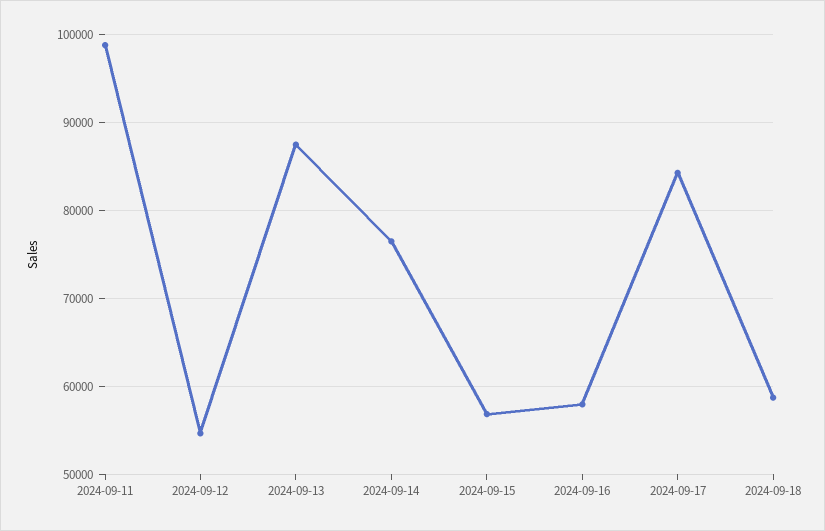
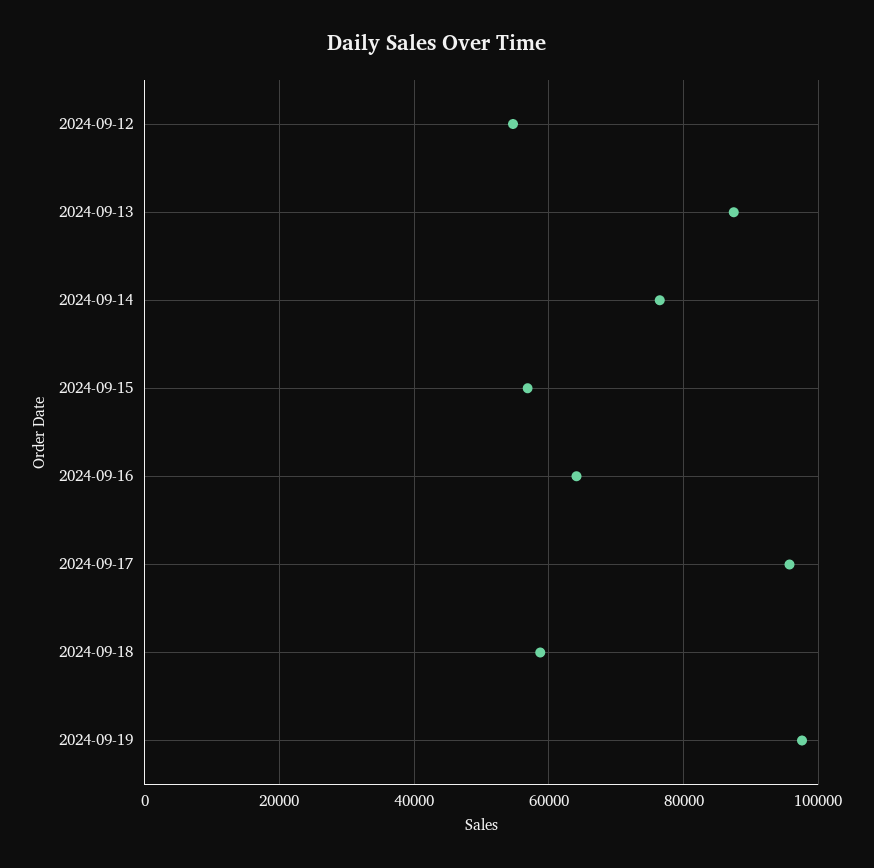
2024-09-11: 99000 -> none
2024-09-16: 58000 -> 64000
2024-09-17: 84000 -> 96000
2024-09-19: none -> 98000

